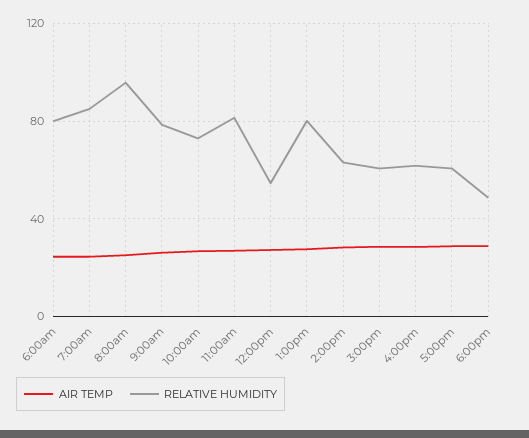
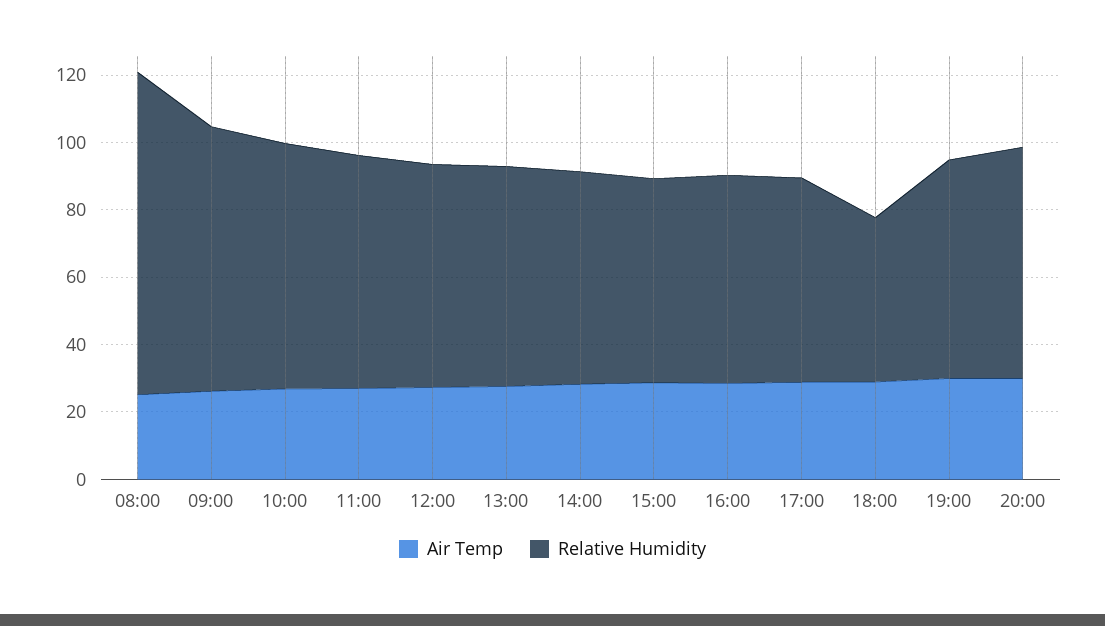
AIR TEMP, 6:00am: 25 -> none
RELATIVE HUMIDITY, 6:00am: 80 -> none
AIR TEMP, 7:00am: 25 -> none
RELATIVE HUMIDITY, 7:00am: 85 -> none
RELATIVE HUMIDITY, 11:00am: 80 -> 70
RELATIVE HUMIDITY, 12:00pm: 55 -> 65
RELATIVE HUMIDITY, 1:00pm: 80 -> 65
AIR TEMP, 19:00: none -> 30
RELATIVE HUMIDITY, 19:00: none -> 65
AIR TEMP, 20:00: none -> 30
RELATIVE HUMIDITY, 20:00: none -> 70

